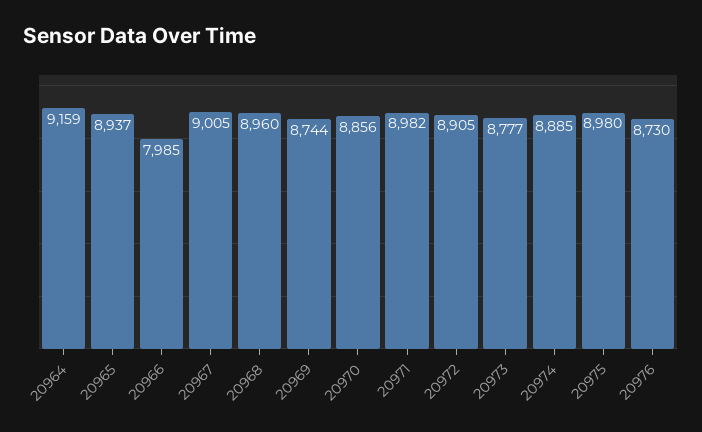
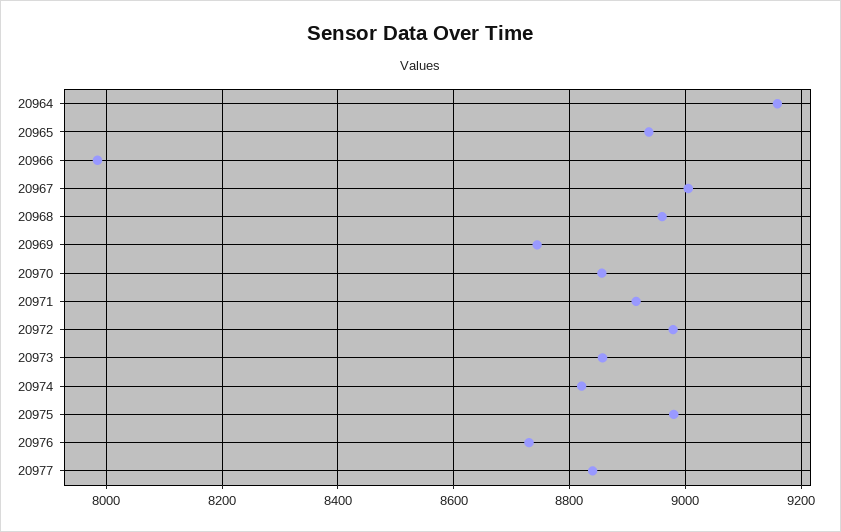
20971: 8982 -> 8920
20972: 8905 -> 8980
20973: 8777 -> 8860
20974: 8885 -> 8820
20977: none -> 8840

